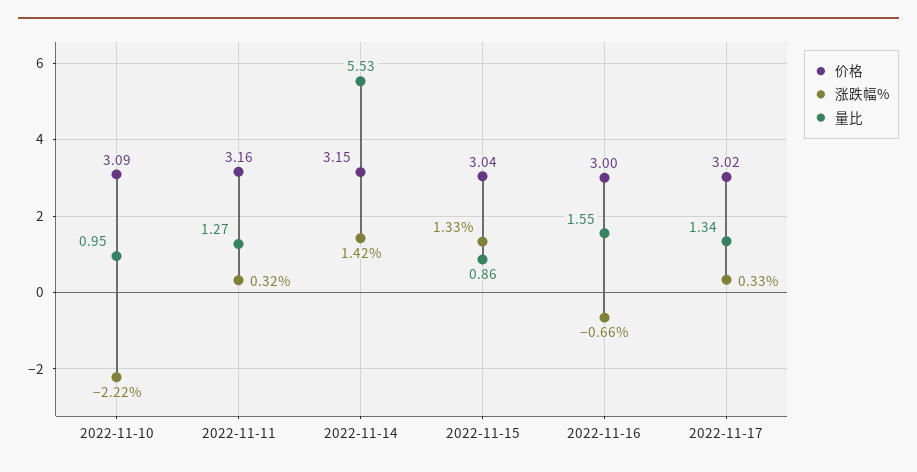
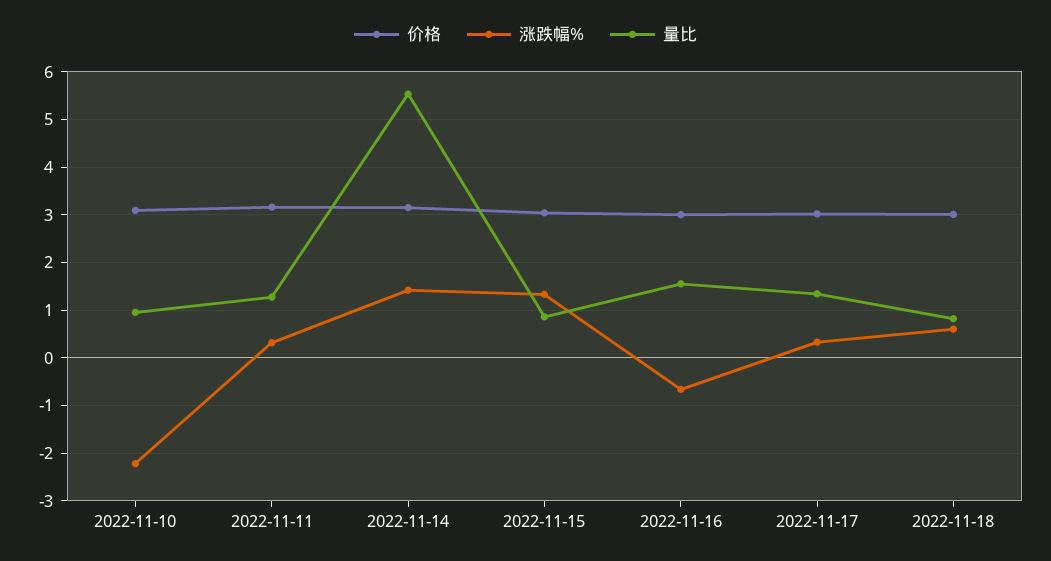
价格, 2022-11-18: none -> 3
涨跌幅%, 2022-11-18: none -> 0.6
量比, 2022-11-18: none -> 0.8

